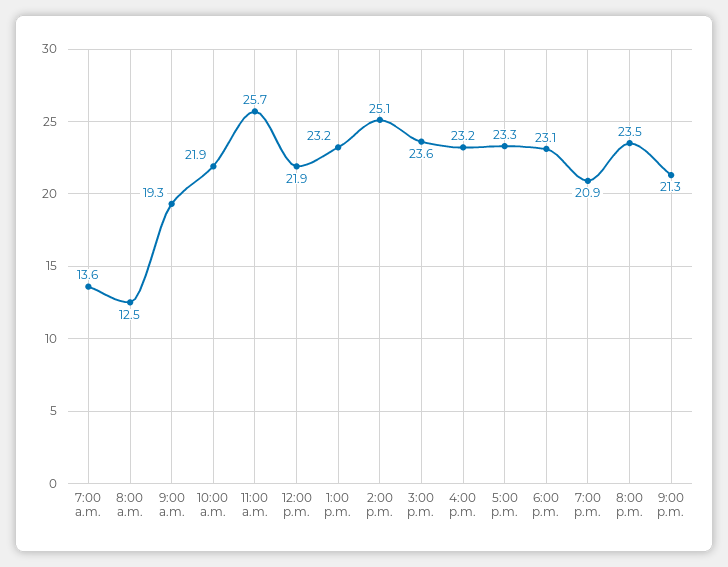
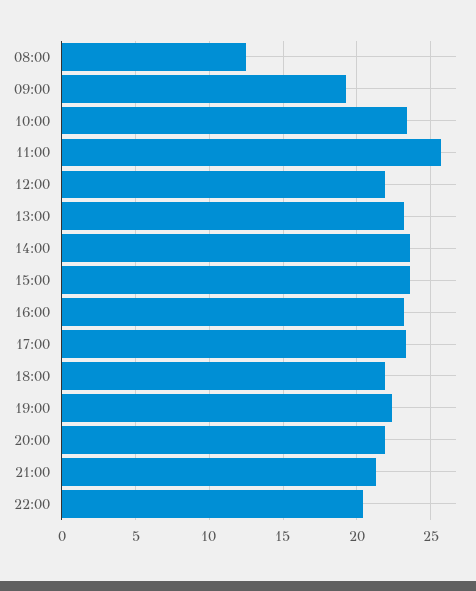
7:00 a.m.: 13.6 -> none
10:00 a.m.: 21.9 -> 23.5
2:00 p.m.: 25.1 -> 23.5
6:00 p.m.: 23.1 -> 22
7:00 p.m.: 20.9 -> 22.5
8:00 p.m.: 23.5 -> 22
22:00: none -> 20.5

